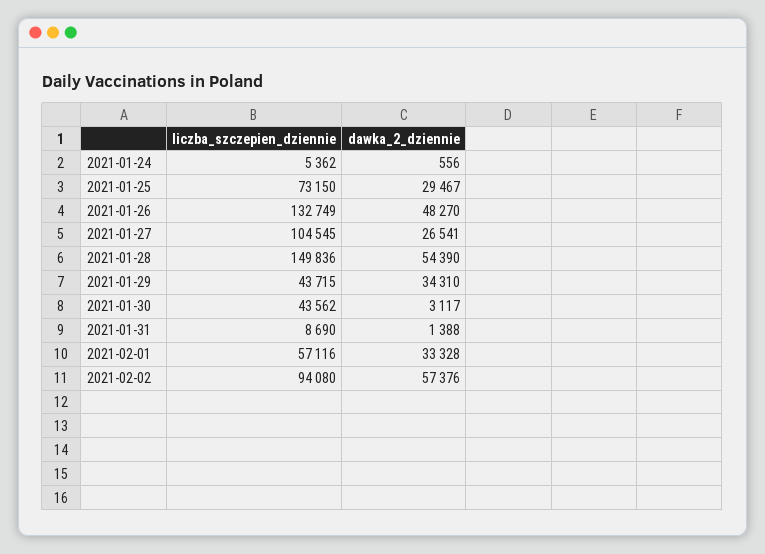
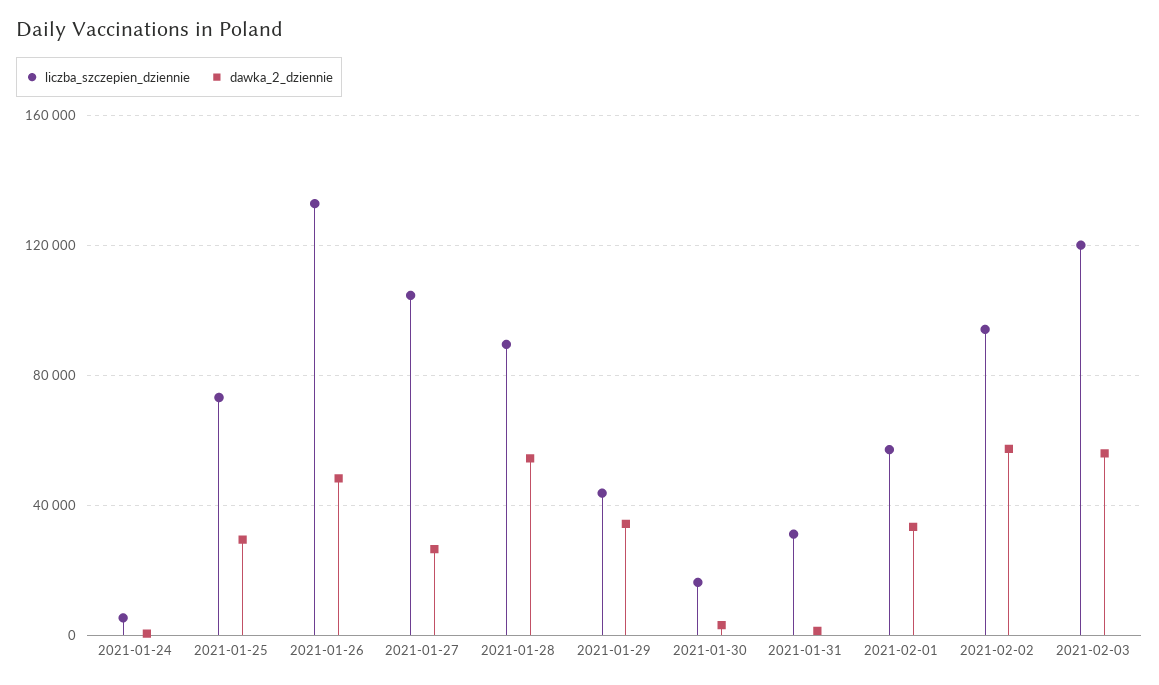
liczba_szczepien_dziennie, 2021-01-28: 149836 -> 90000
liczba_szczepien_dziennie, 2021-01-30: 43562 -> 15000
liczba_szczepien_dziennie, 2021-01-31: 8690 -> 30000
liczba_szczepien_dziennie, 2021-02-03: none -> 120000
dawka_2_dziennie, 2021-02-03: none -> 55000

